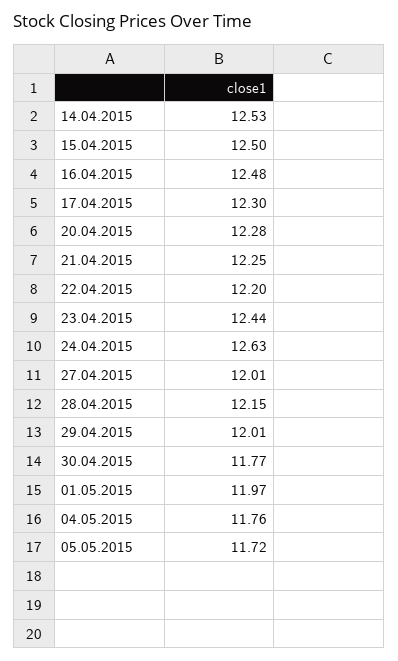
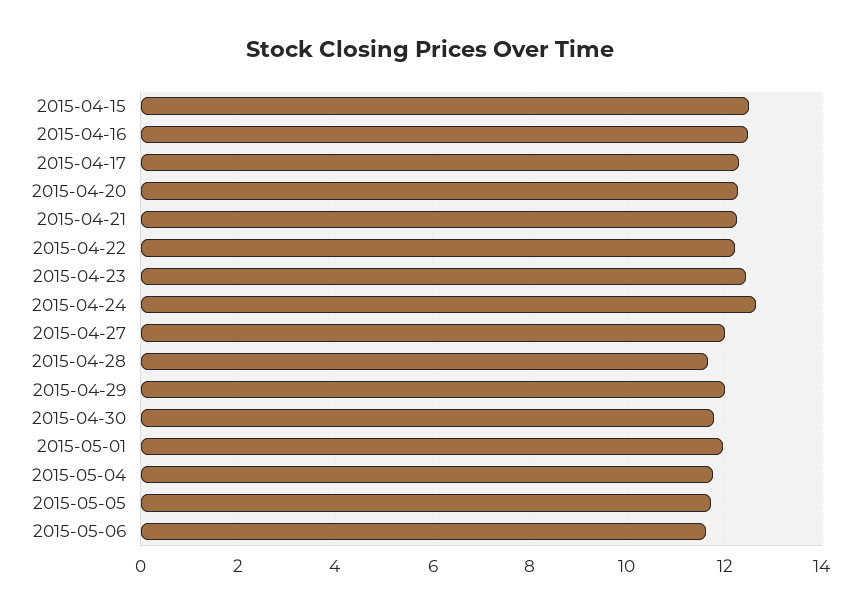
14.04.2015: 12.53 -> none
28.04.2015: 12.15 -> 11.6
2015-05-06: none -> 11.6

